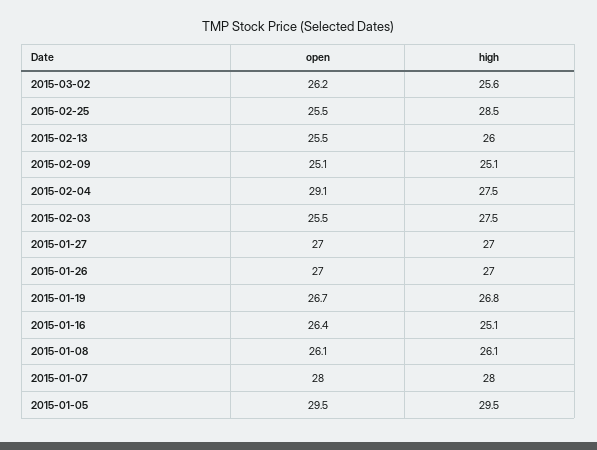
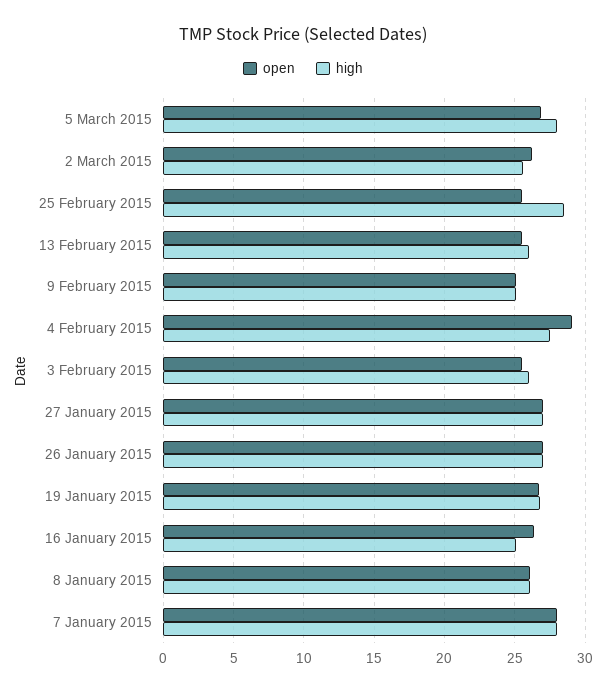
high, 2015-02-03: 27.5 -> 26
open, 2015-01-05: 29.5 -> none
high, 2015-01-05: 29.5 -> none
open, 5 March 2015: none -> 27
high, 5 March 2015: none -> 28

